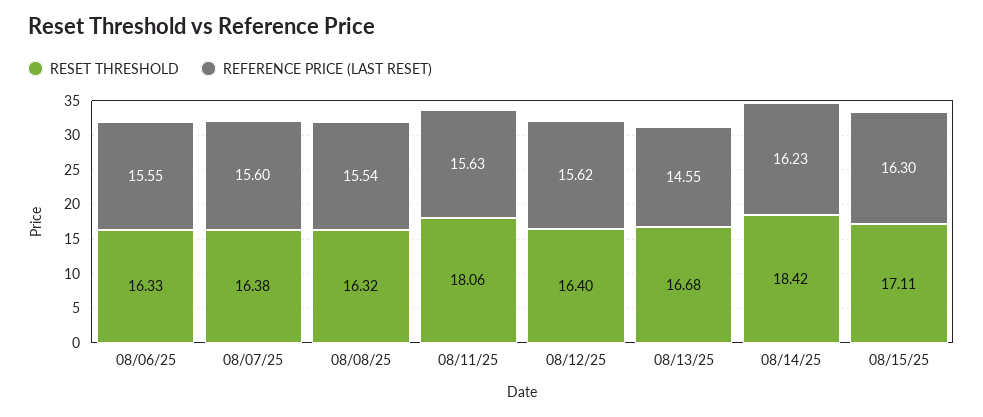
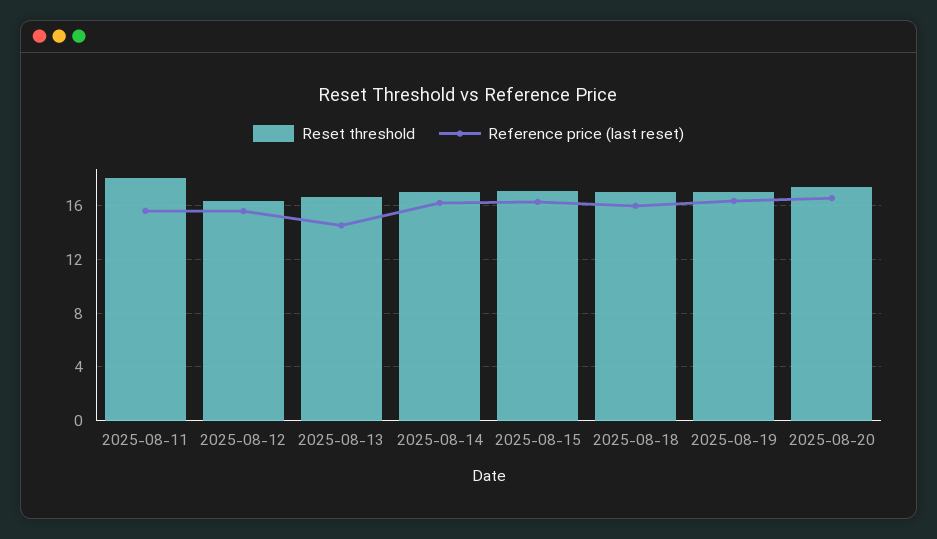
RESET THRESHOLD, 08/06/25: 16.33 -> none
REFERENCE PRICE (LAST RESET), 08/06/25: 15.55 -> none
RESET THRESHOLD, 08/07/25: 16.38 -> none
REFERENCE PRICE (LAST RESET), 08/07/25: 15.6 -> none
RESET THRESHOLD, 08/08/25: 16.32 -> none
REFERENCE PRICE (LAST RESET), 08/08/25: 15.54 -> none
RESET THRESHOLD, 08/14/25: 18.42 -> 17
RESET THRESHOLD, 2025-08-18: none -> 17
REFERENCE PRICE (LAST RESET), 2025-08-18: none -> 16
RESET THRESHOLD, 2025-08-19: none -> 17
REFERENCE PRICE (LAST RESET), 2025-08-19: none -> 16.5
RESET THRESHOLD, 2025-08-20: none -> 17.5
REFERENCE PRICE (LAST RESET), 2025-08-20: none -> 16.5

